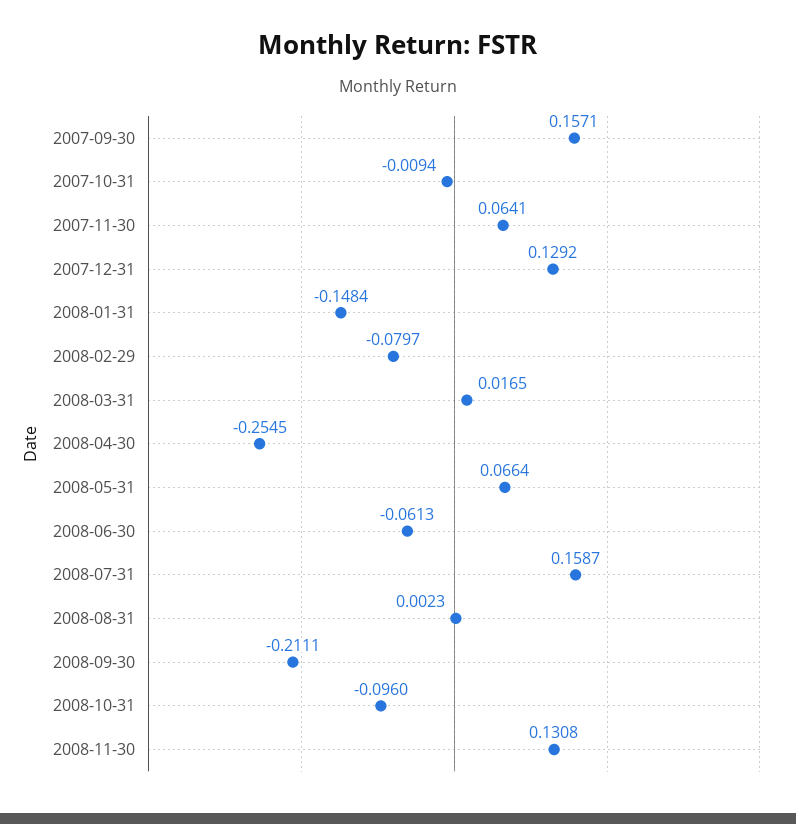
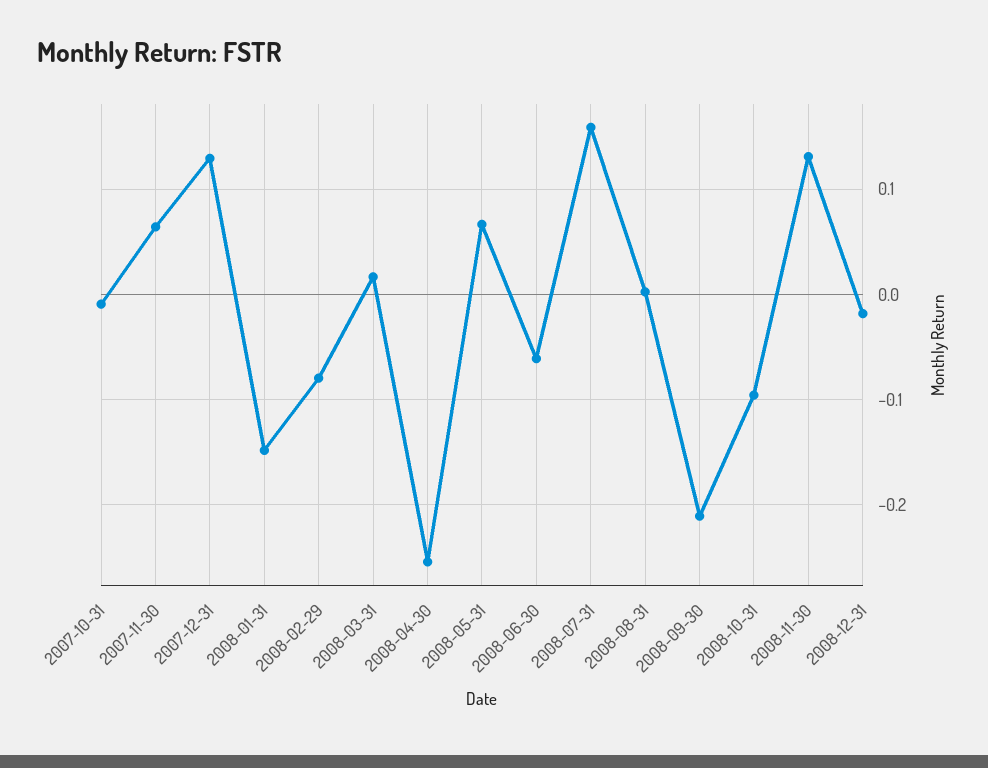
2007-09-30: 0.1571 -> none
2008-12-31: none -> -0.02

